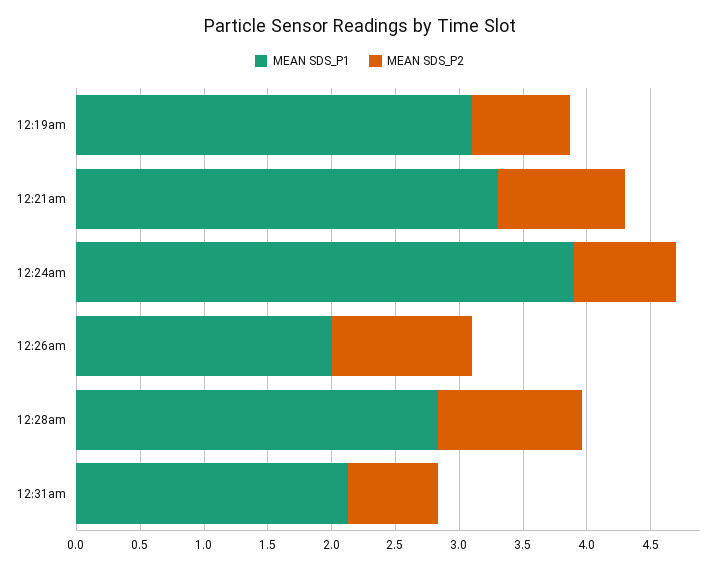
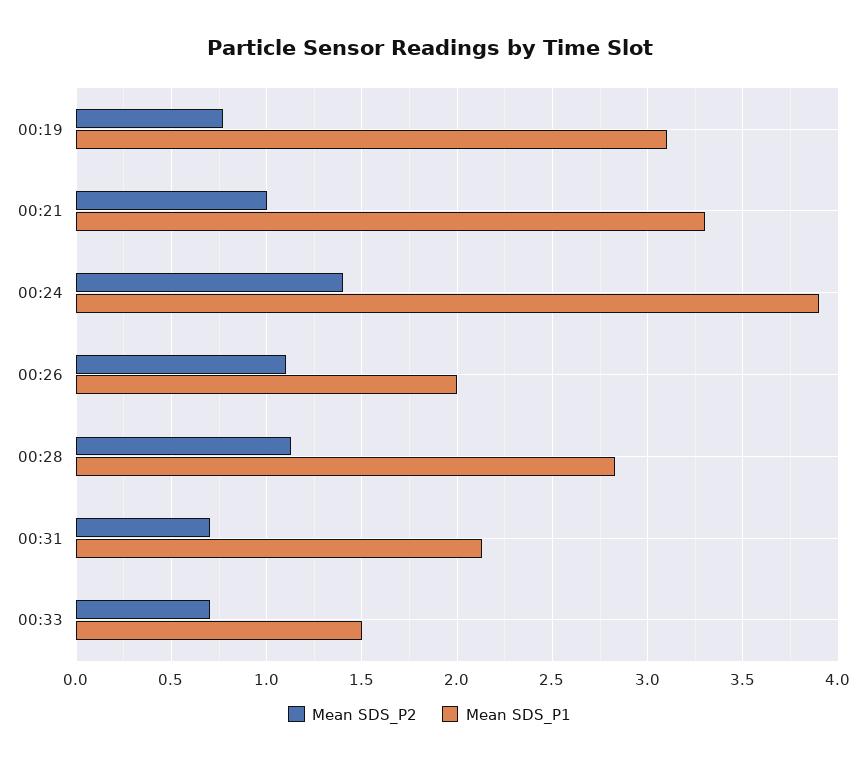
MEAN SDS_P2, 12:24am: 0.8 -> 1.4
MEAN SDS_P2, 00:33: none -> 0.7
MEAN SDS_P1, 00:33: none -> 1.5

